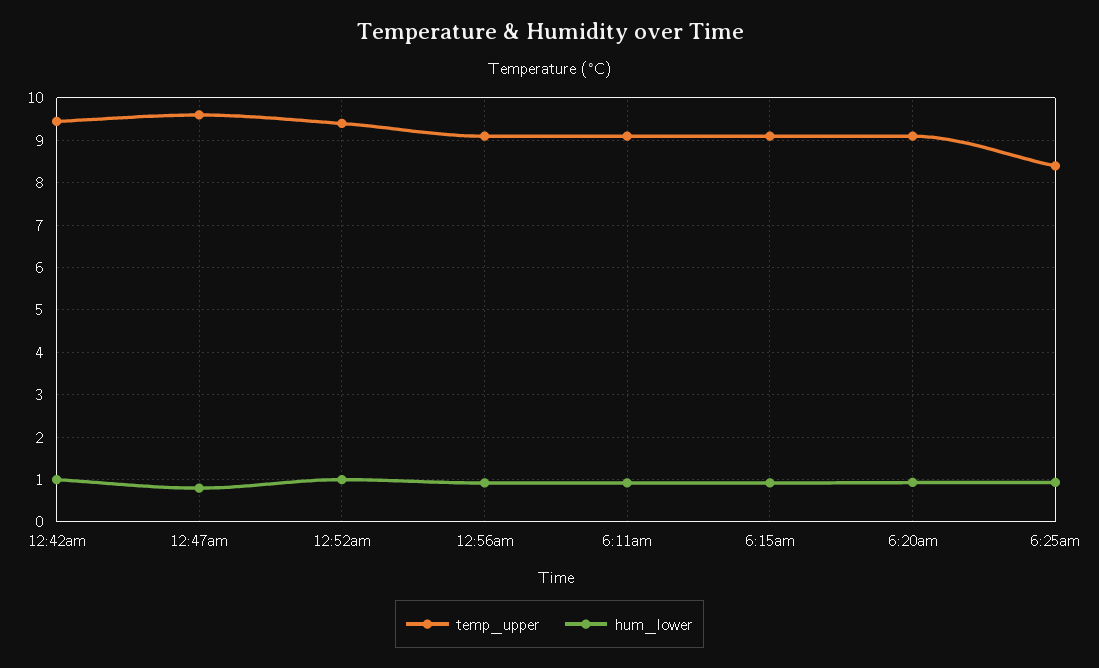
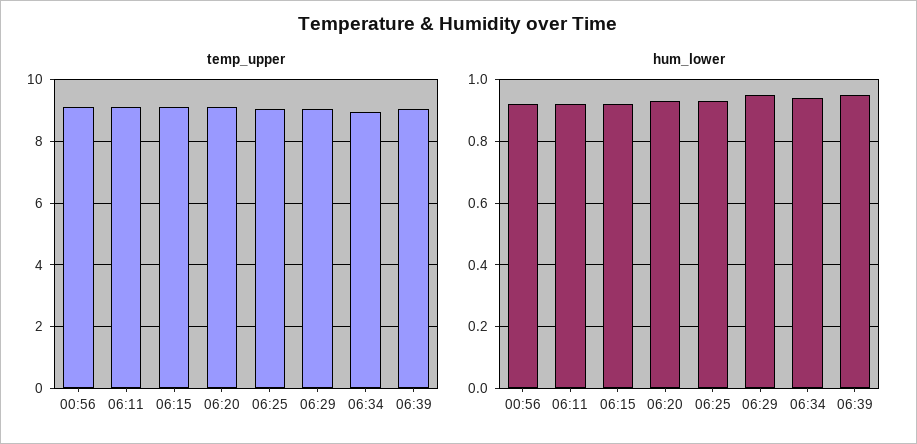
temp_upper, 12:42am: 9.4 -> none
hum_lower, 12:42am: 1 -> none
temp_upper, 12:47am: 9.6 -> none
hum_lower, 12:47am: 0.8 -> none
temp_upper, 12:52am: 9.4 -> none
hum_lower, 12:52am: 1 -> none
temp_upper, 6:25am: 8.4 -> 9
temp_upper, 06:29: none -> 9
temp_upper, 06:34: none -> 9
temp_upper, 06:39: none -> 9
hum_lower, 06:29: none -> 0.95
hum_lower, 06:34: none -> 0.95
hum_lower, 06:39: none -> 0.95

